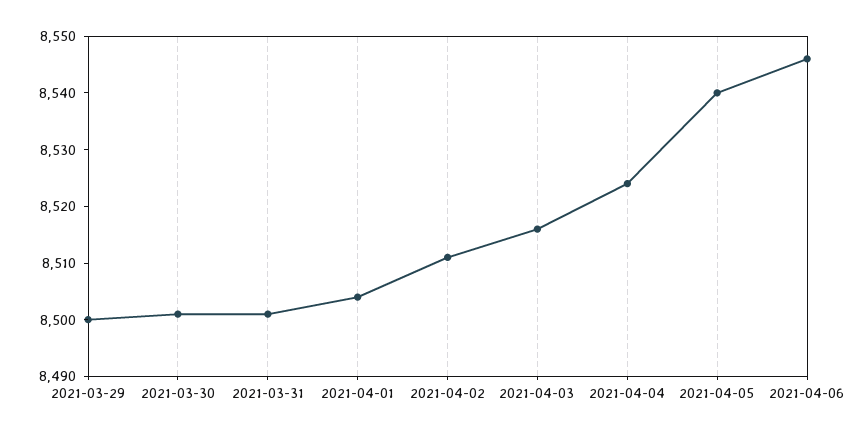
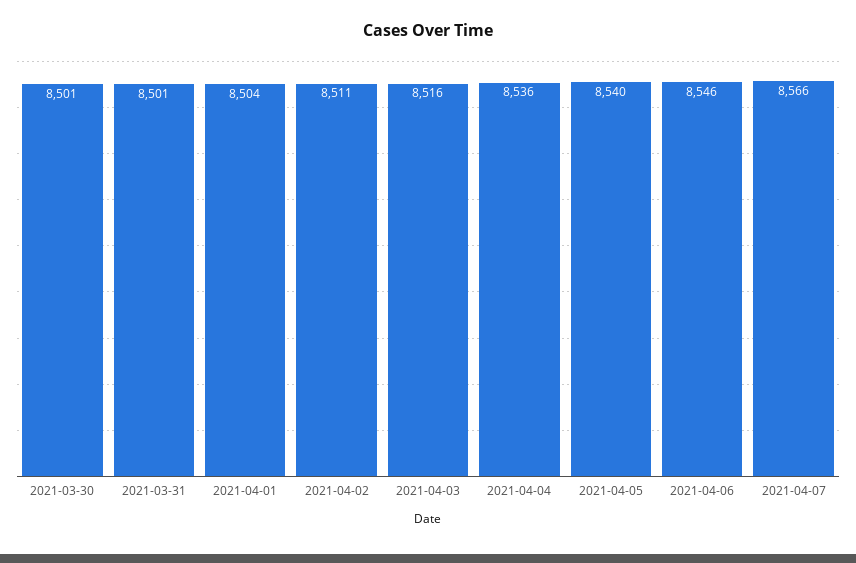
2021-03-29: 8500 -> none
2021-04-04: 8525 -> 8536
2021-04-07: none -> 8566

